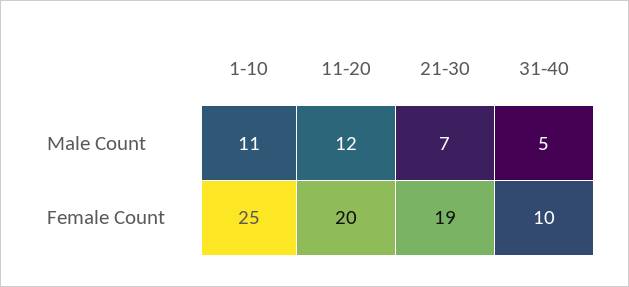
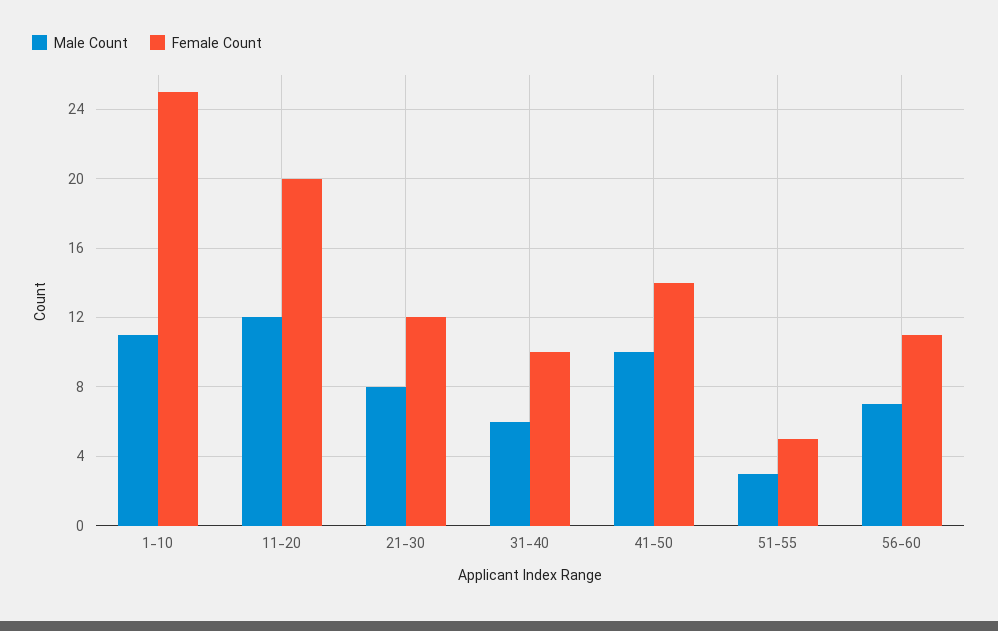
Male Count, 21-30: 7 -> 8
Male Count, 31-40: 5 -> 6
Female Count, 21-30: 19 -> 12
Male Count, 41-50: none -> 10
Female Count, 41-50: none -> 14
Male Count, 51-55: none -> 3
Female Count, 51-55: none -> 5
Male Count, 56-60: none -> 7
Female Count, 56-60: none -> 11

